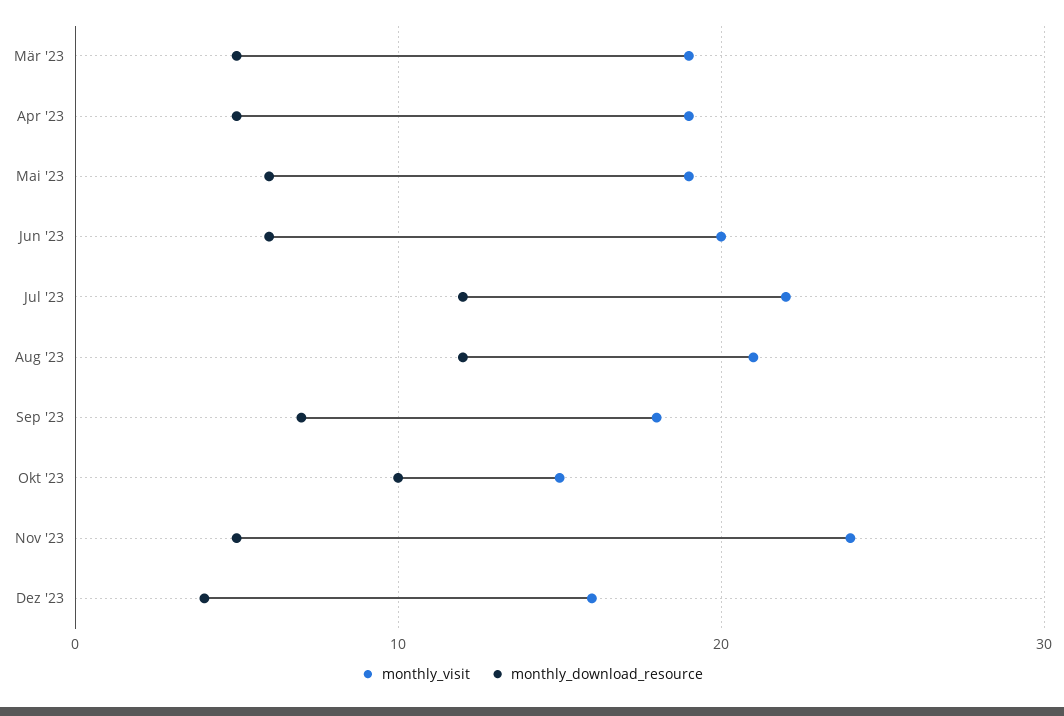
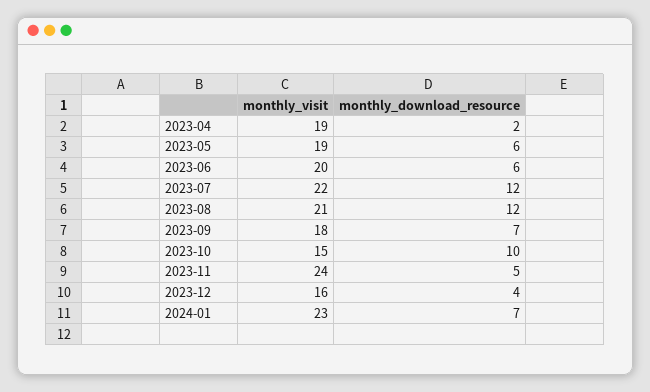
monthly_visit, Mär '23: 19 -> none
monthly_download_resource, Mär '23: 5 -> none
monthly_download_resource, Apr '23: 5 -> 2
monthly_visit, 2024-01: none -> 23
monthly_download_resource, 2024-01: none -> 7

